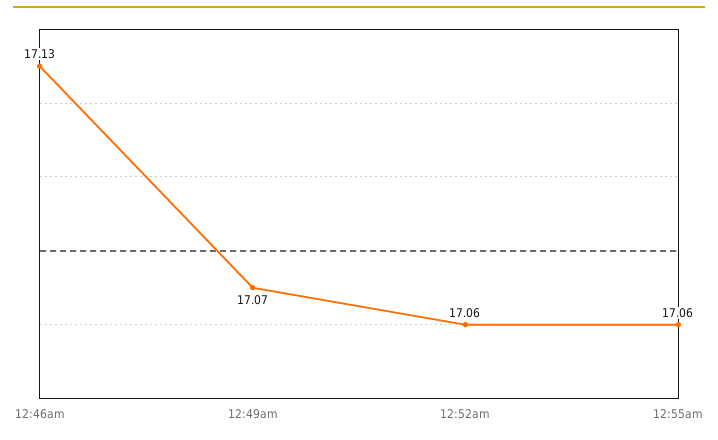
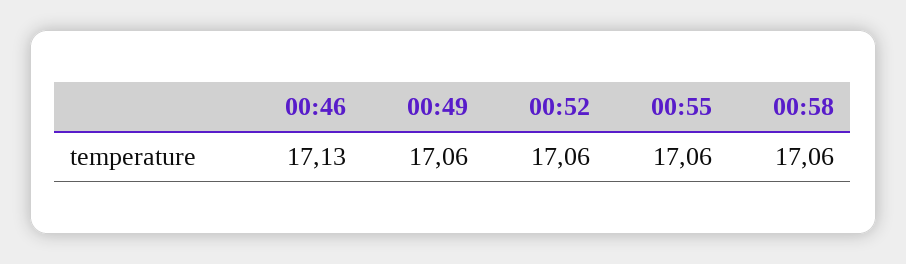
12:49am: 17.07 -> 17.06
00:58: none -> 17.06

